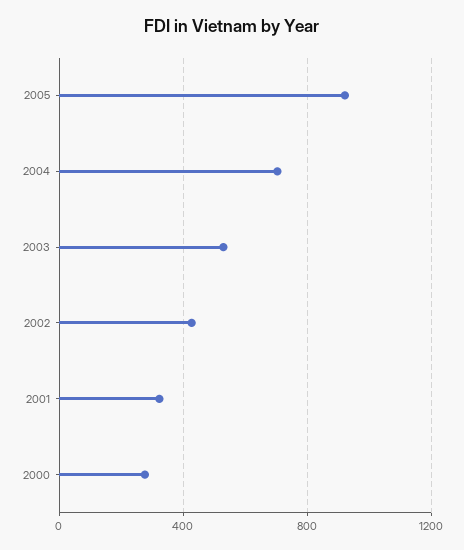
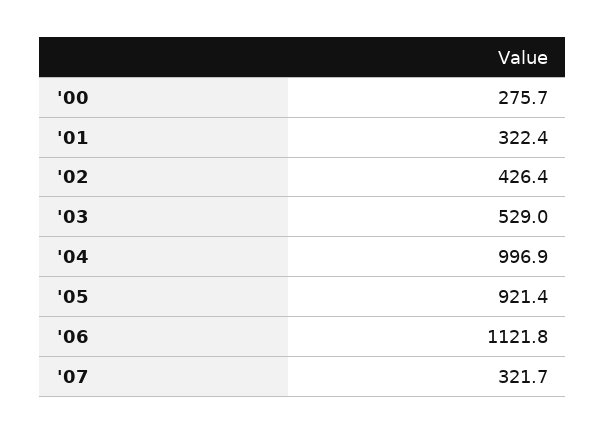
2004: 700 -> 996.9
'06: none -> 1121.8
'07: none -> 321.7

